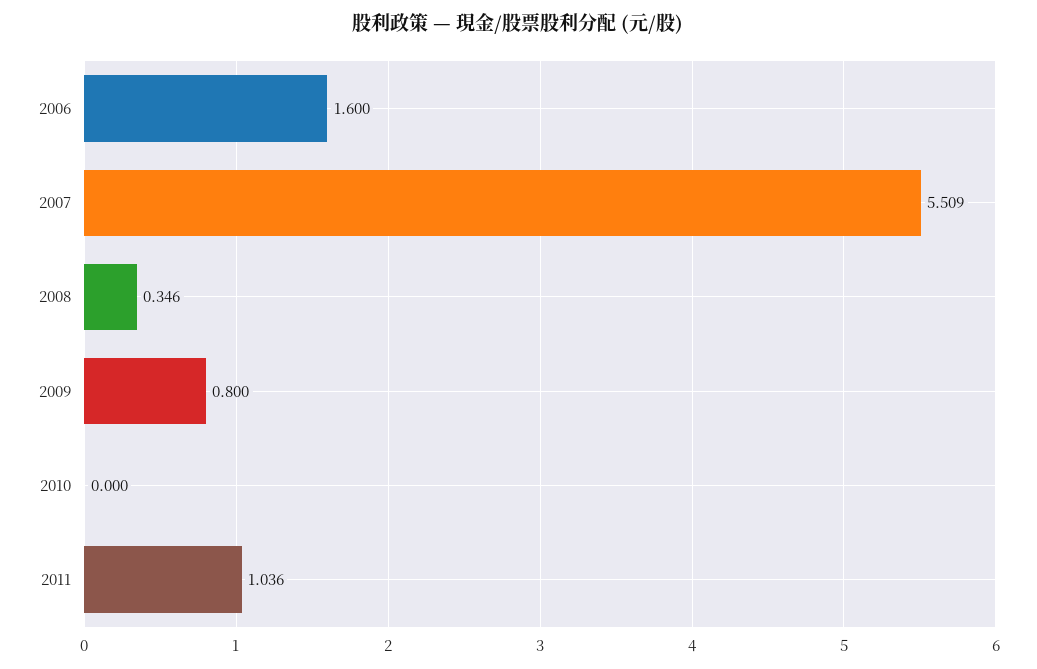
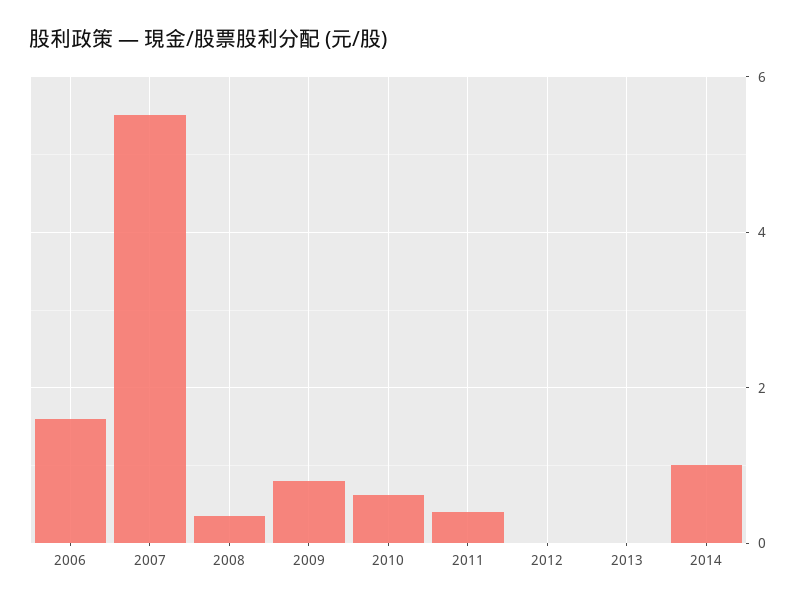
2010: 0 -> 0.6
2011: 1.036 -> 0.4
2012: none -> 0
2013: none -> 0
2014: none -> 1

